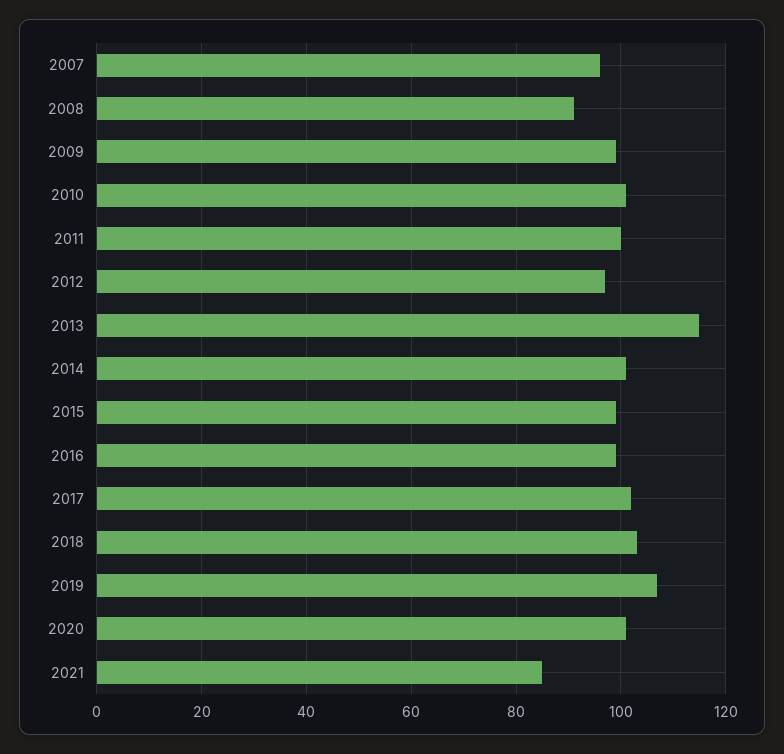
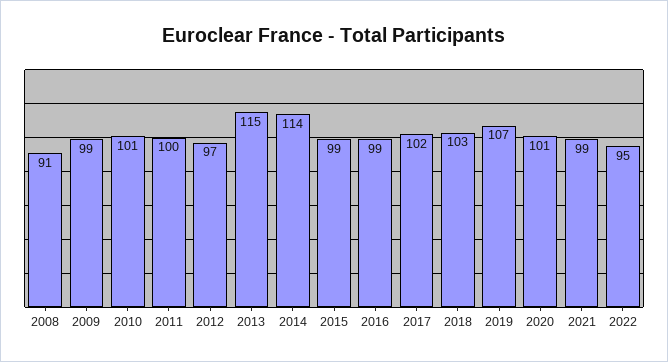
2007: 95 -> none
2014: 100 -> 114
2021: 85 -> 99
2022: none -> 95

